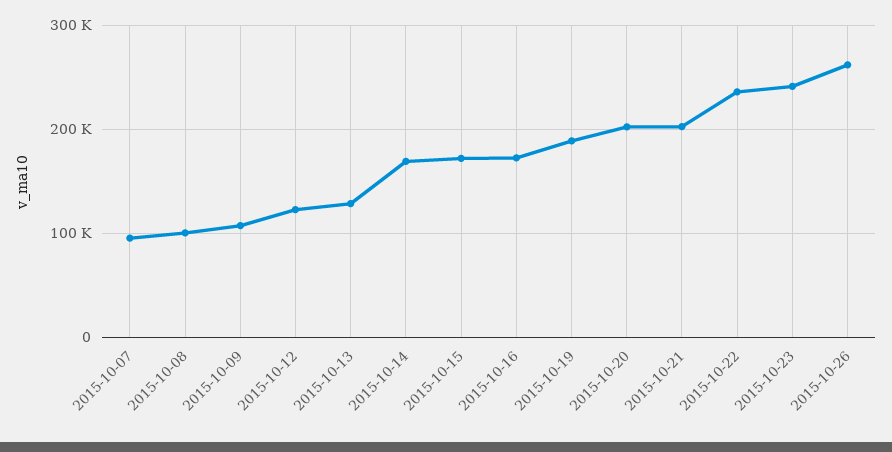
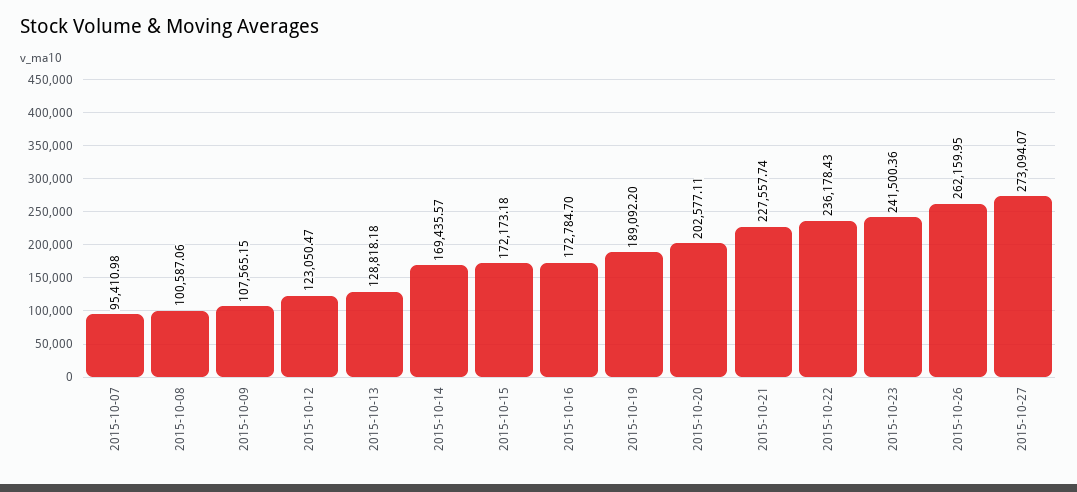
2015-10-21: 200000 -> 227557.74
2015-10-27: none -> 273094.07

